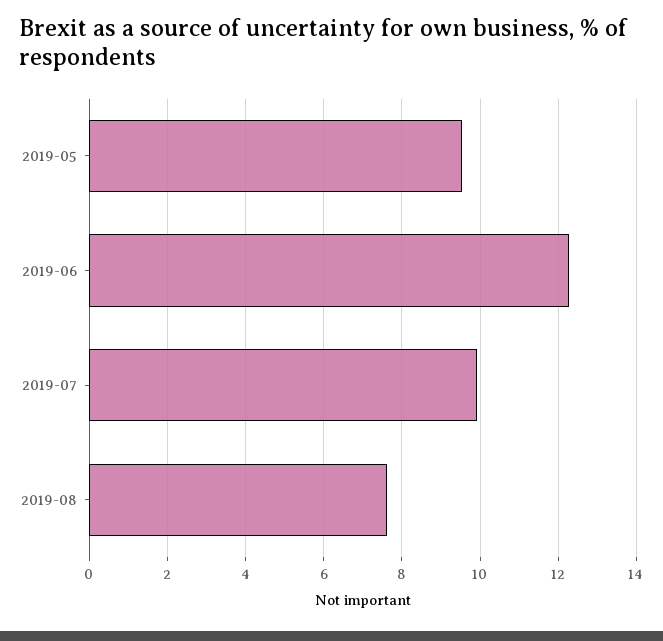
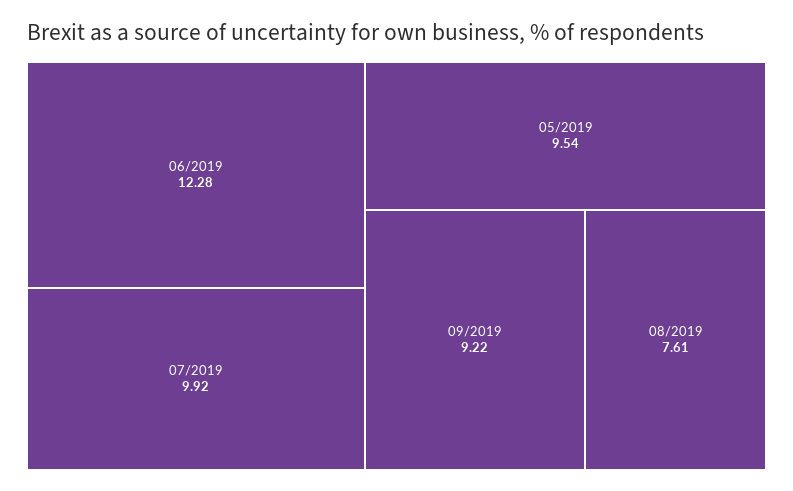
09/2019: none -> 9.22

